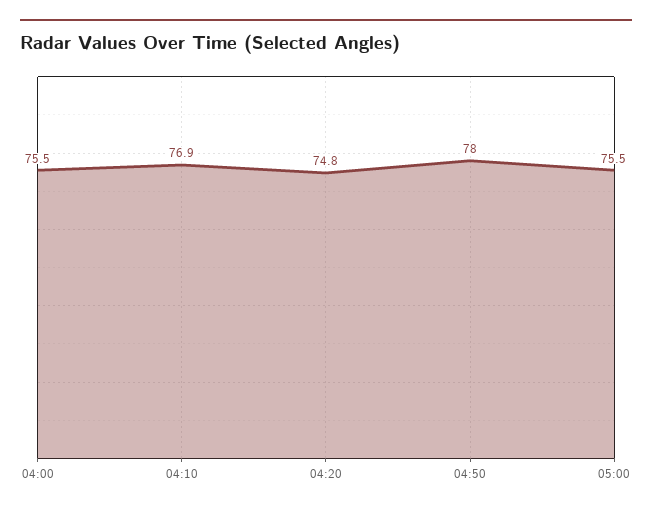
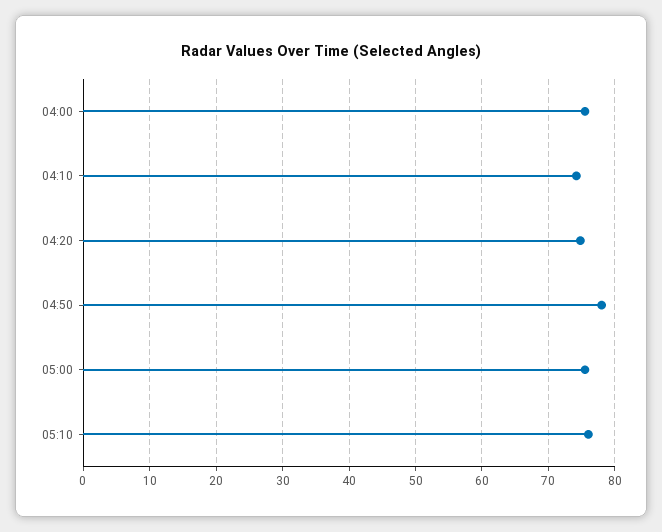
04:10: 76.9 -> 74
05:10: none -> 76

